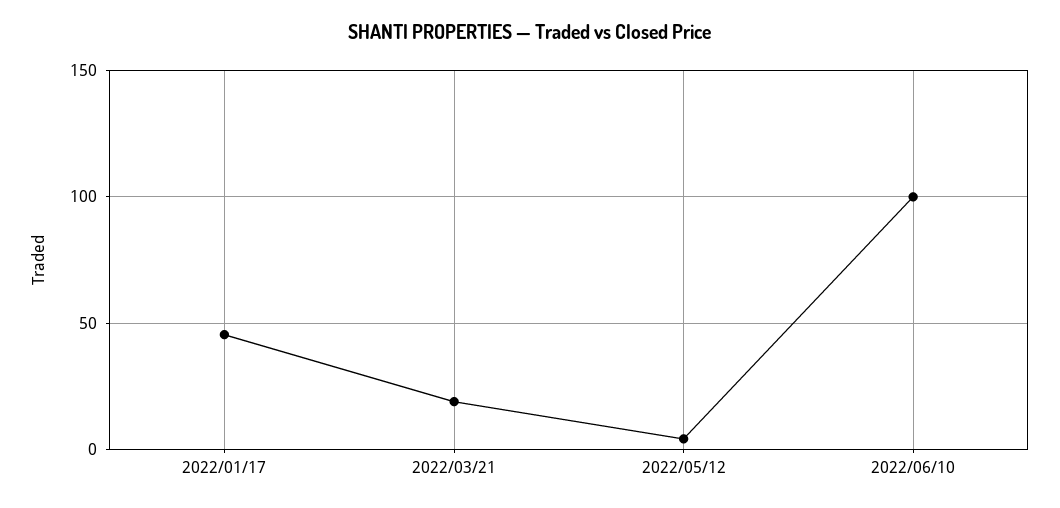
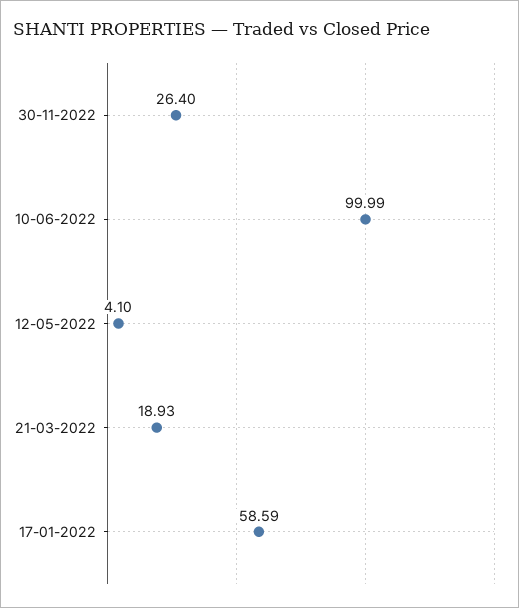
2022/01/17: 45 -> 58.59
30-11-2022: none -> 26.4

